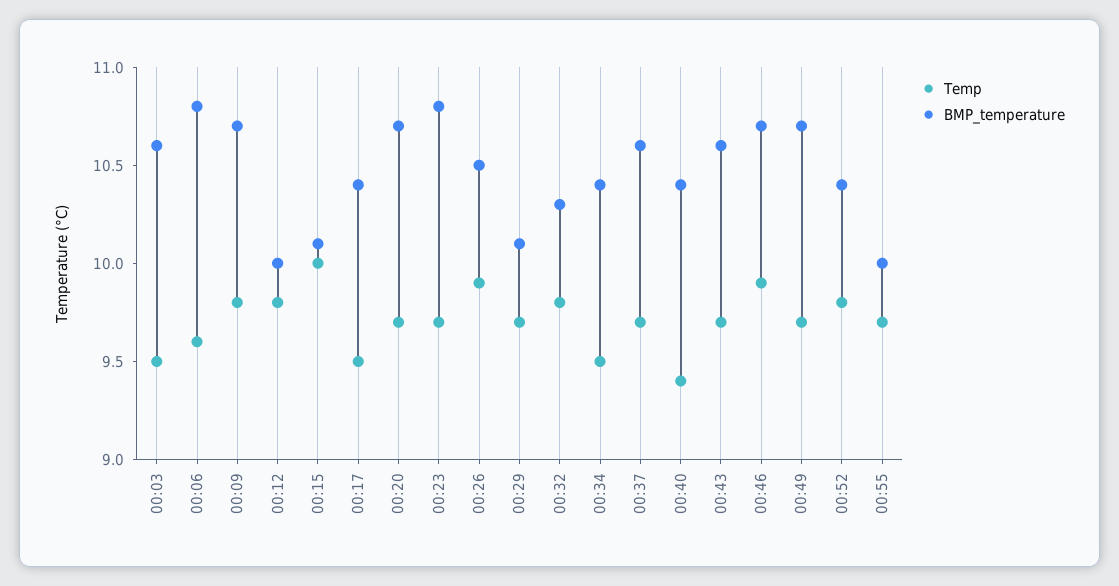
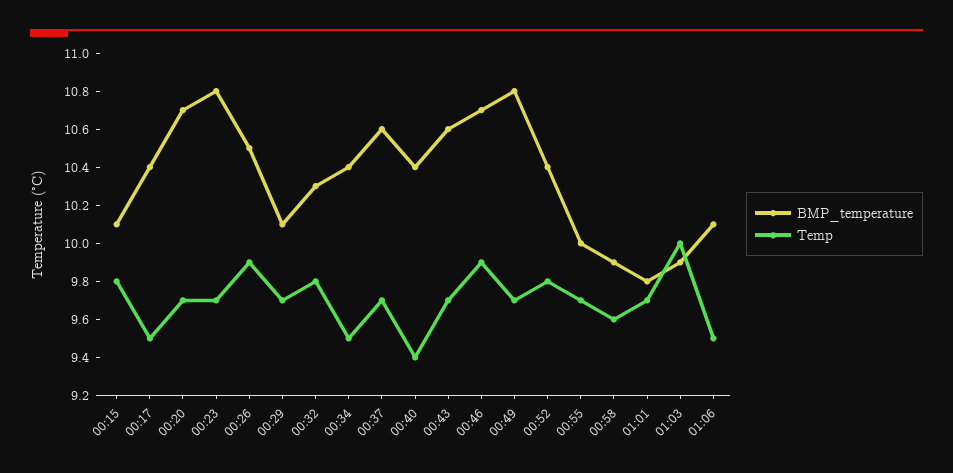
Temp, 00:03: 9.5 -> none
BMP_temperature, 00:03: 10.6 -> none
Temp, 00:06: 9.6 -> none
BMP_temperature, 00:06: 10.8 -> none
Temp, 00:09: 9.8 -> none
BMP_temperature, 00:09: 10.7 -> none
Temp, 00:12: 9.8 -> none
BMP_temperature, 00:12: 10 -> none
Temp, 00:15: 10 -> 9.8
BMP_temperature, 00:49: 10.7 -> 10.8
BMP_temperature, 00:58: none -> 9.9
Temp, 00:58: none -> 9.6
BMP_temperature, 01:01: none -> 9.8
Temp, 01:01: none -> 9.7
BMP_temperature, 01:03: none -> 9.9
Temp, 01:03: none -> 10
BMP_temperature, 01:06: none -> 10.1
Temp, 01:06: none -> 9.5

